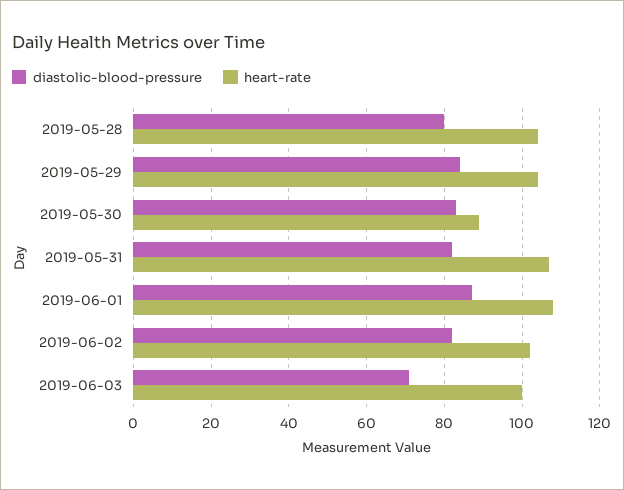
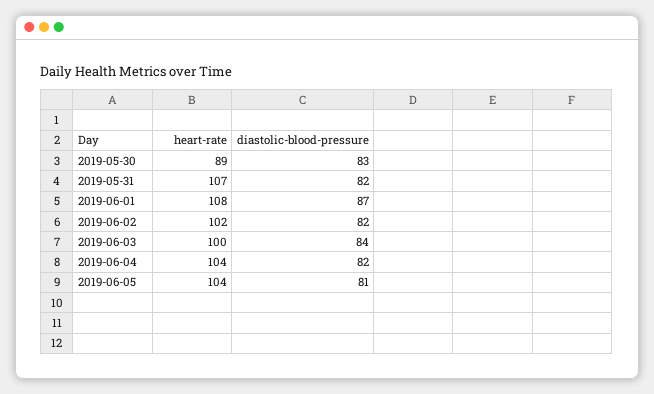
diastolic-blood-pressure, 2019-05-28: 80 -> none
heart-rate, 2019-05-28: 105 -> none
diastolic-blood-pressure, 2019-05-29: 85 -> none
heart-rate, 2019-05-29: 105 -> none
diastolic-blood-pressure, 2019-06-03: 70 -> 84
heart-rate, 2019-06-04: none -> 104
diastolic-blood-pressure, 2019-06-04: none -> 82
heart-rate, 2019-06-05: none -> 104
diastolic-blood-pressure, 2019-06-05: none -> 81

